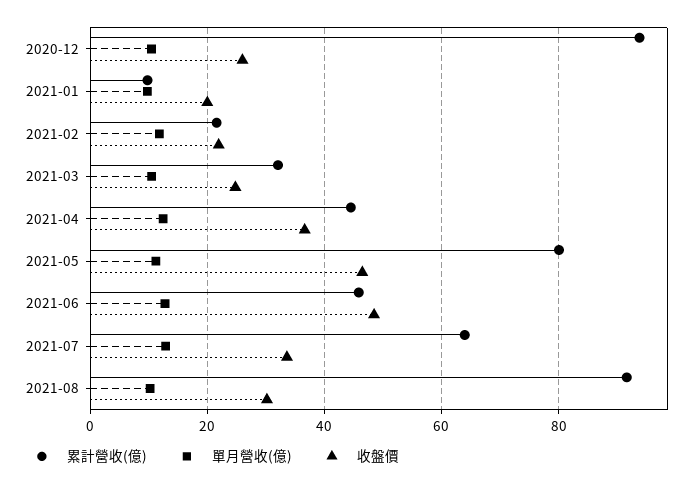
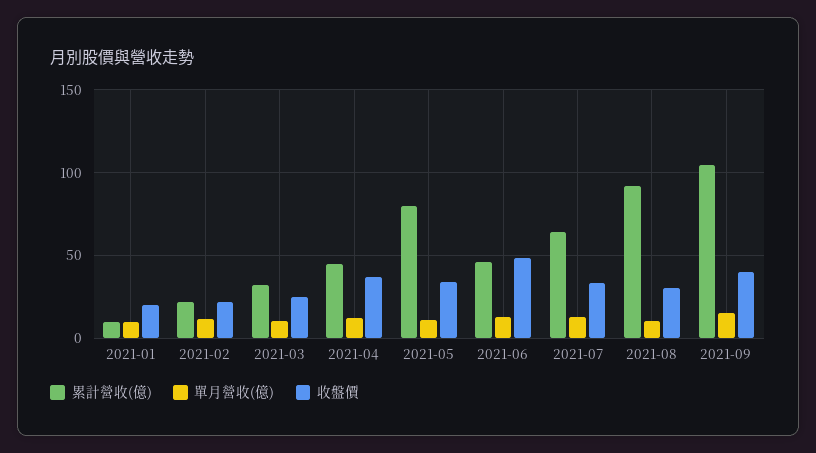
累計營收(億), 2020-12: 94 -> none
單月營收(億), 2020-12: 10 -> none
收盤價, 2020-12: 26 -> none
收盤價, 2021-05: 46 -> 35
累計營收(億), 2021-09: none -> 105
單月營收(億), 2021-09: none -> 15
收盤價, 2021-09: none -> 40

